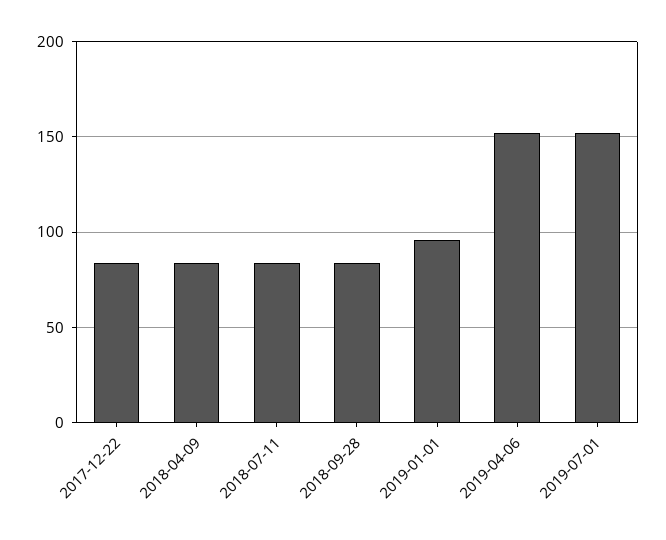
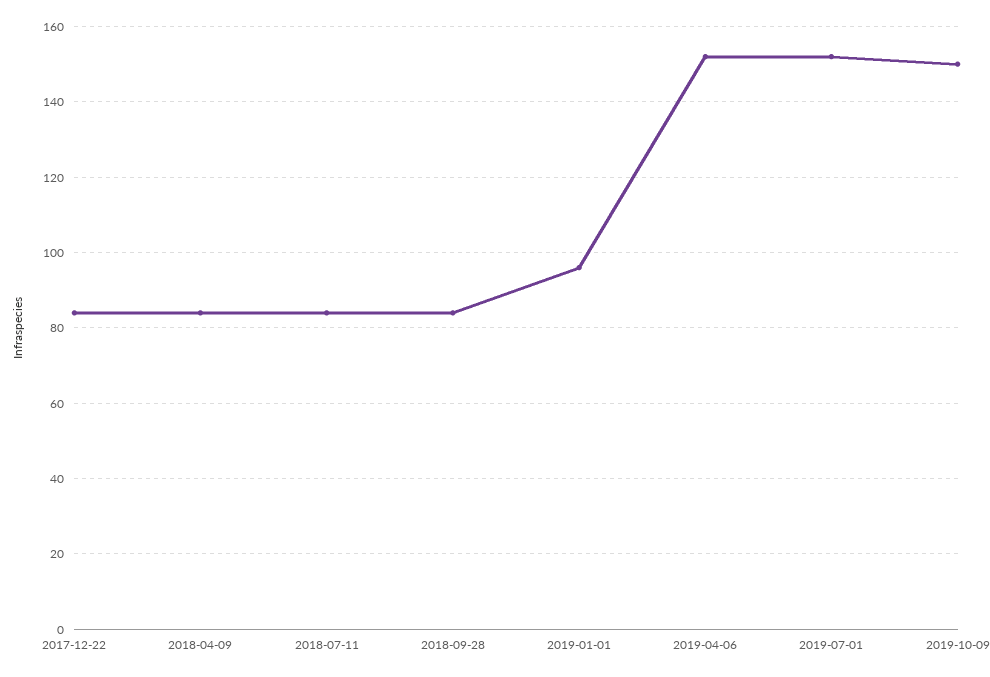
2019-10-09: none -> 150

